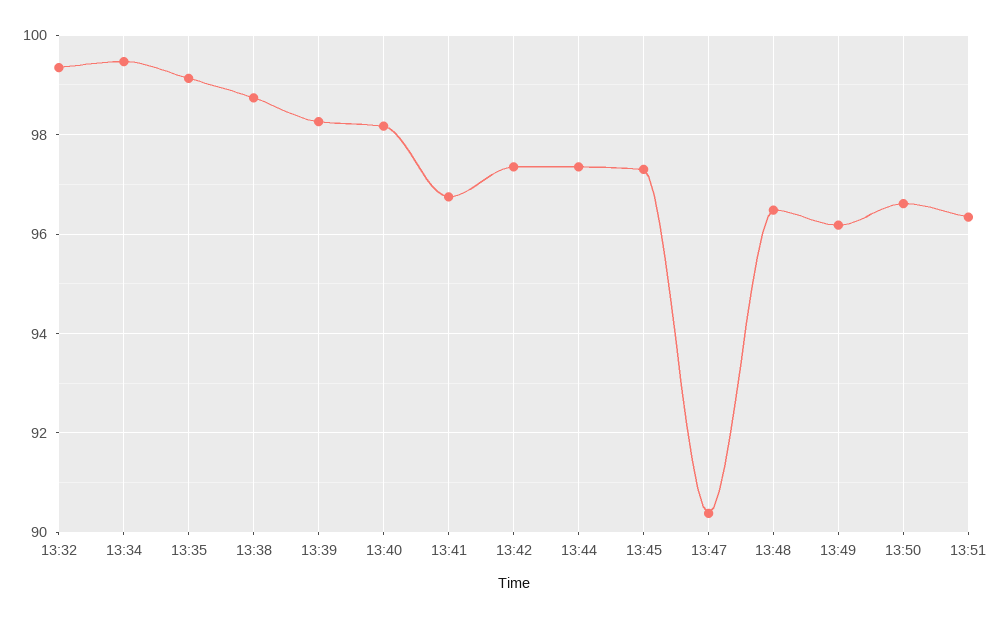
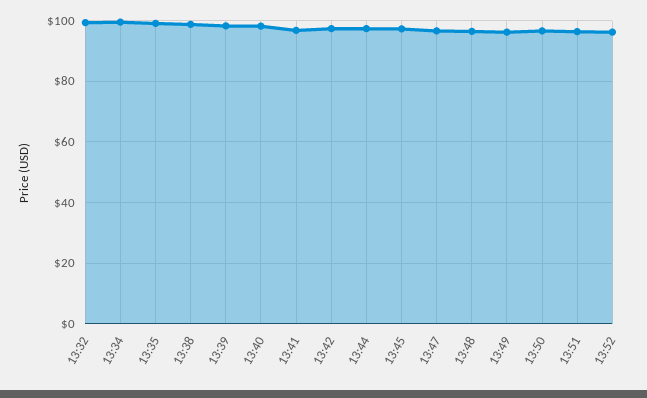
13:47: 90.4 -> 96
13:52: none -> 96

